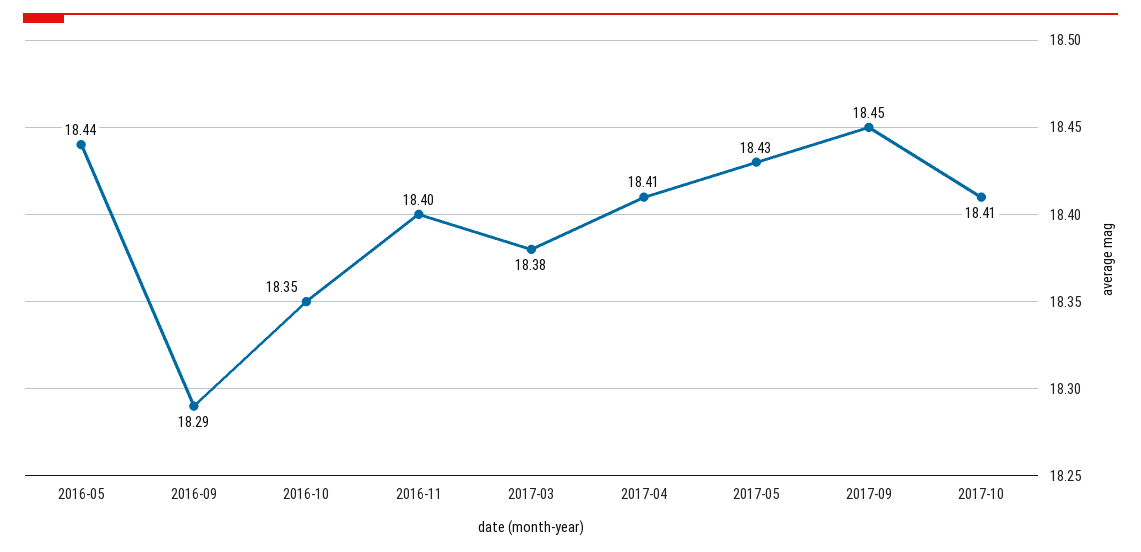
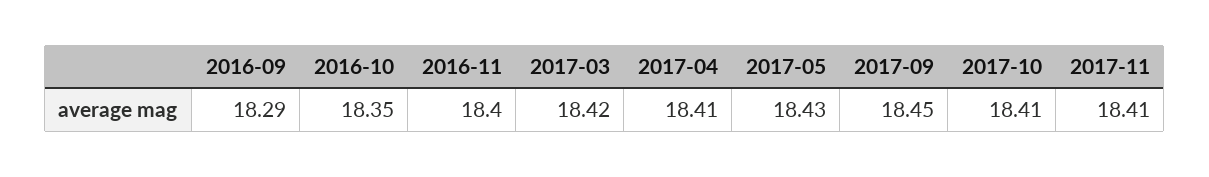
2016-05: 18.44 -> none
2017-03: 18.38 -> 18.42
2017-11: none -> 18.41

